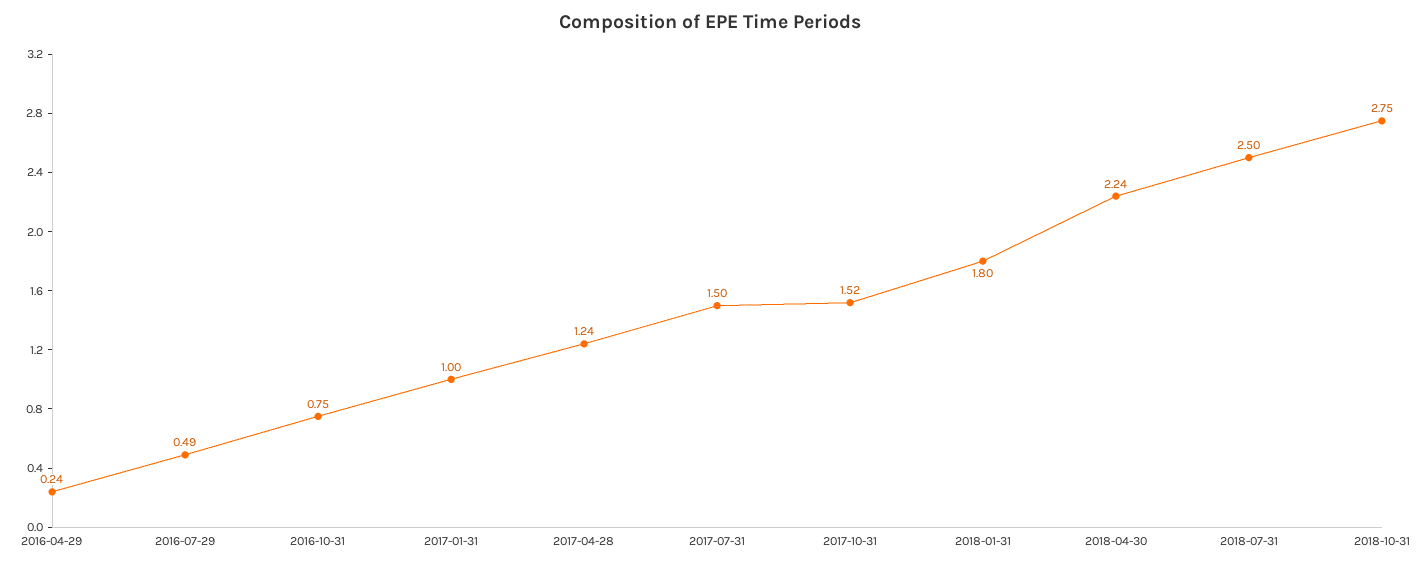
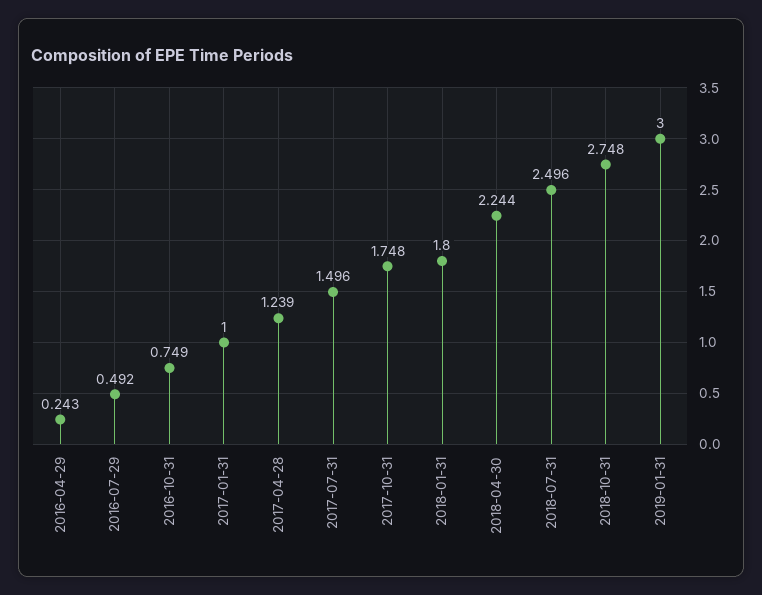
2017-10-31: 1.52 -> 1.748
2019-01-31: none -> 3

